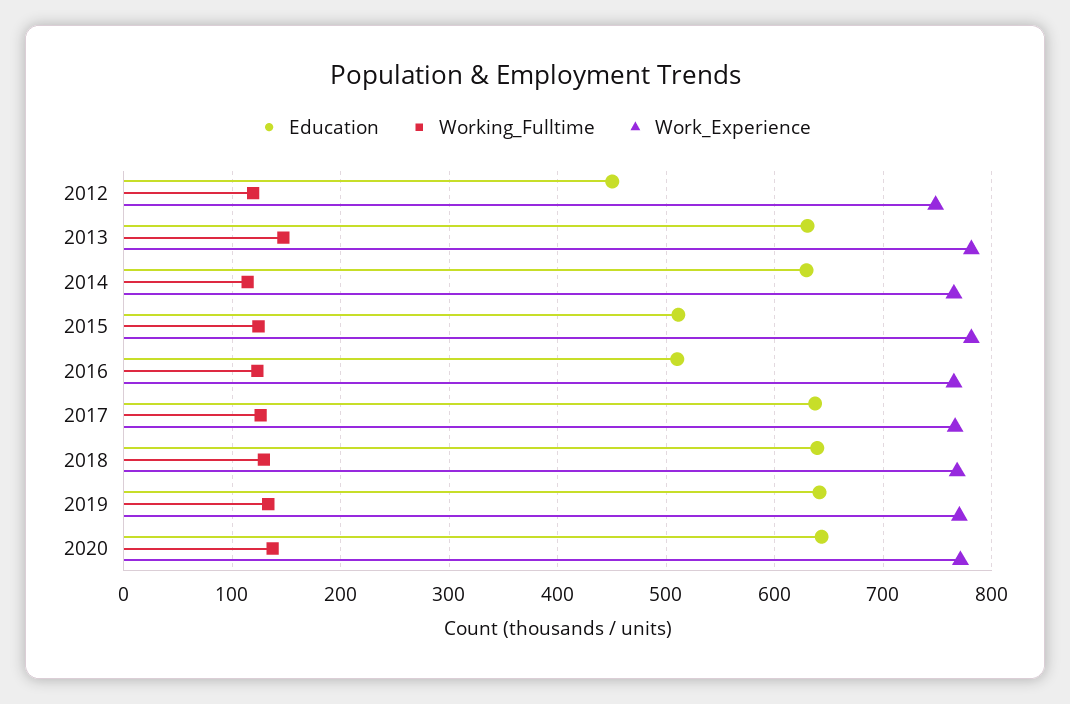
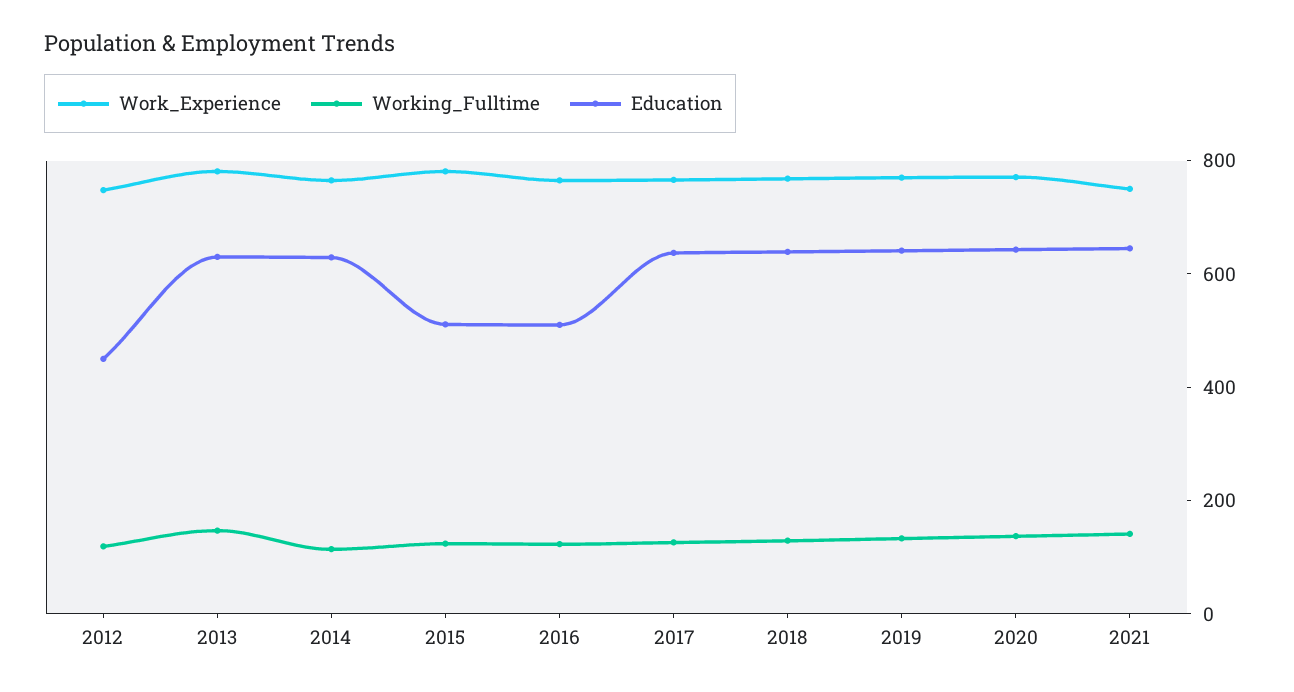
Work_Experience, 2021: none -> 750
Working_Fulltime, 2021: none -> 150
Education, 2021: none -> 650

